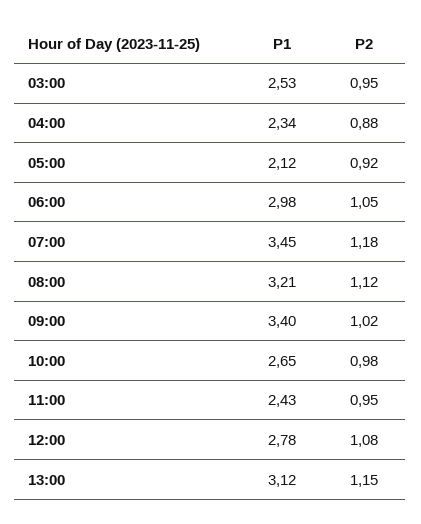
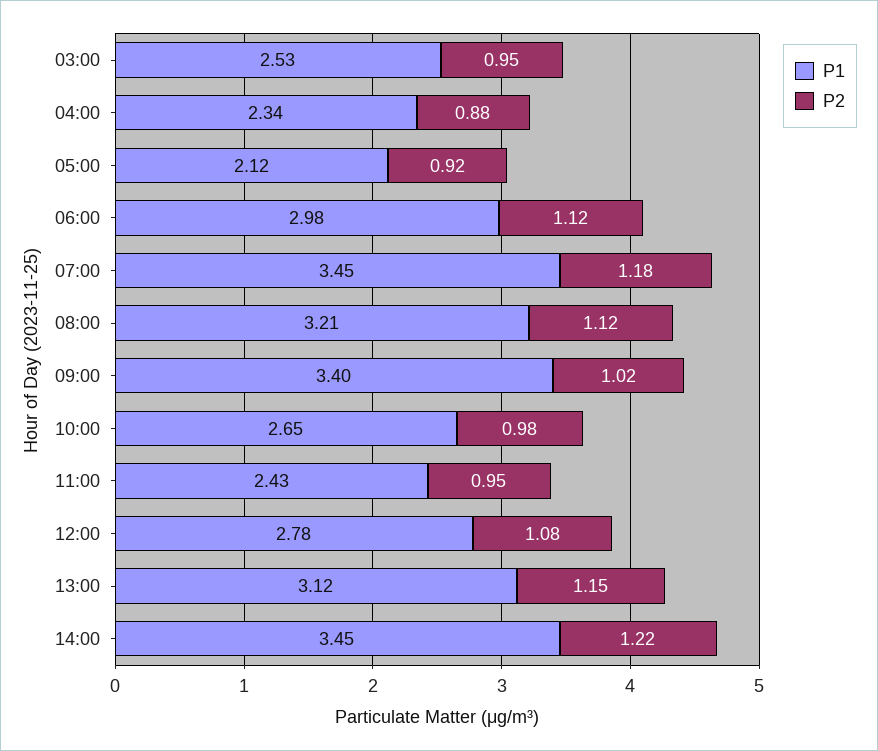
P2, 06:00: 1.05 -> 1.12
P1, 14:00: none -> 3.45
P2, 14:00: none -> 1.22

